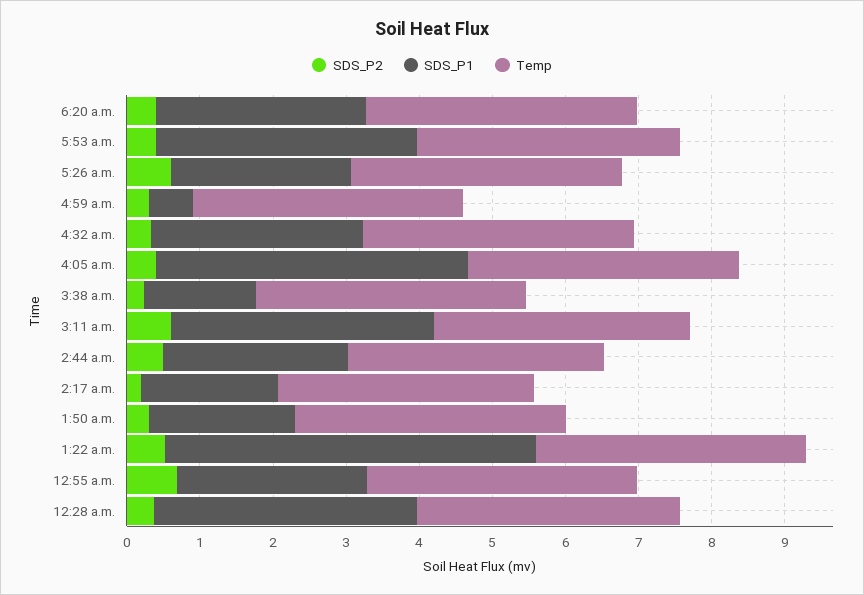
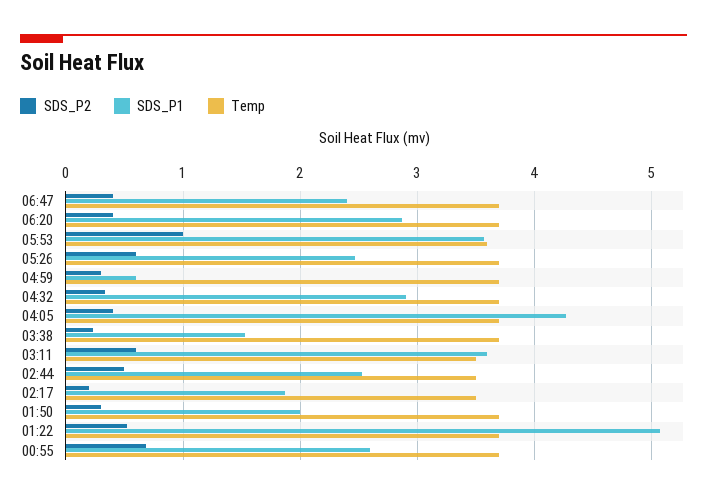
SDS_P2, 5:53 a.m.: 0.4 -> 1
SDS_P2, 12:28 a.m.: 0.4 -> none
SDS_P1, 12:28 a.m.: 3.6 -> none
Temp, 12:28 a.m.: 3.6 -> none
SDS_P2, 06:47: none -> 0.4
SDS_P1, 06:47: none -> 2.4
Temp, 06:47: none -> 3.7

